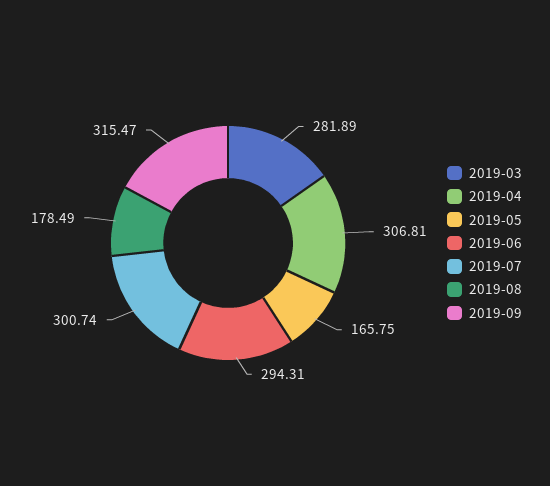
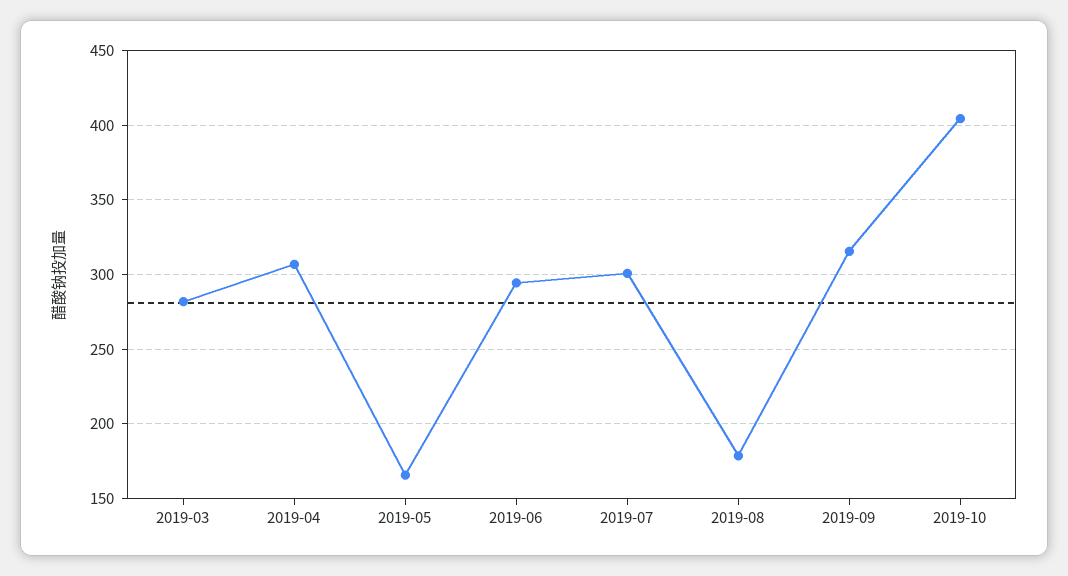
2019-10: none -> 405

